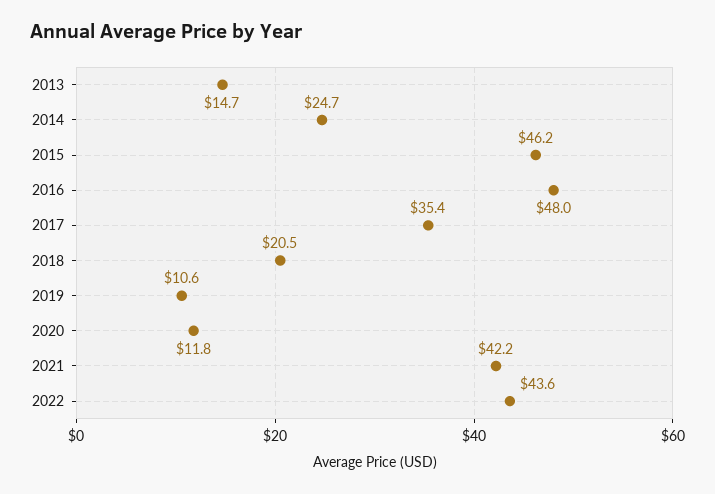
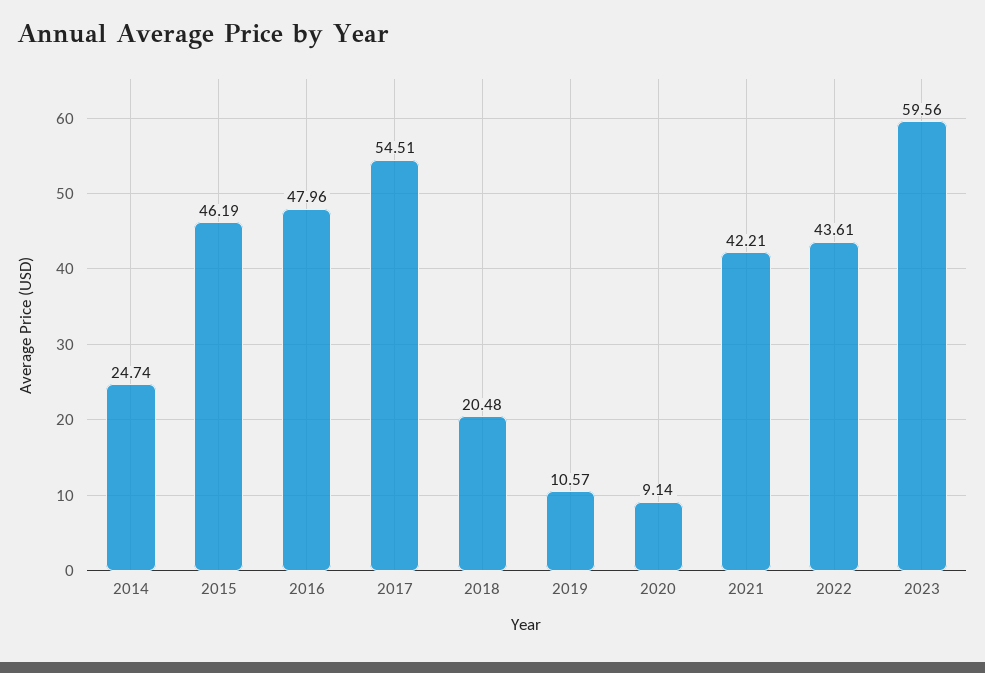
2013: 14.7 -> none
2017: 35.4 -> 54.51
2020: 11.8 -> 9.14
2023: none -> 59.56

